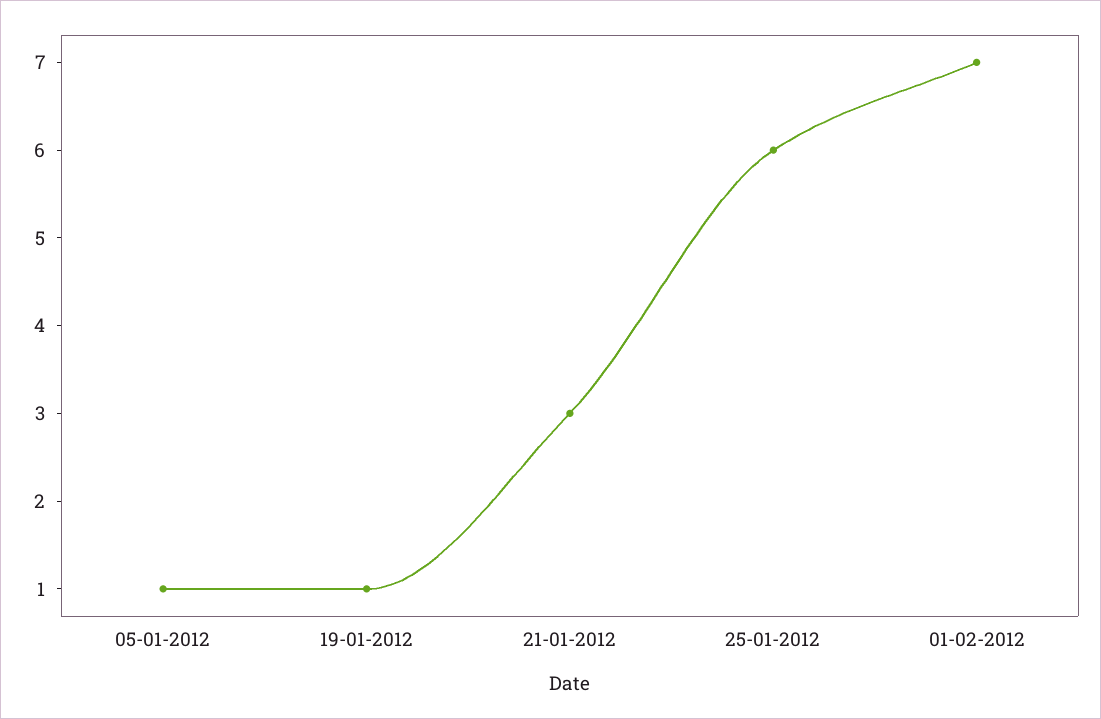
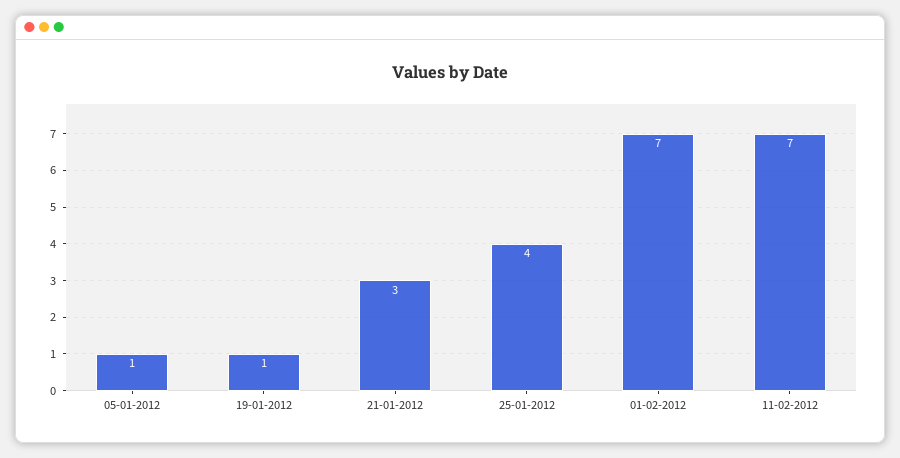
25-01-2012: 6 -> 4
11-02-2012: none -> 7

